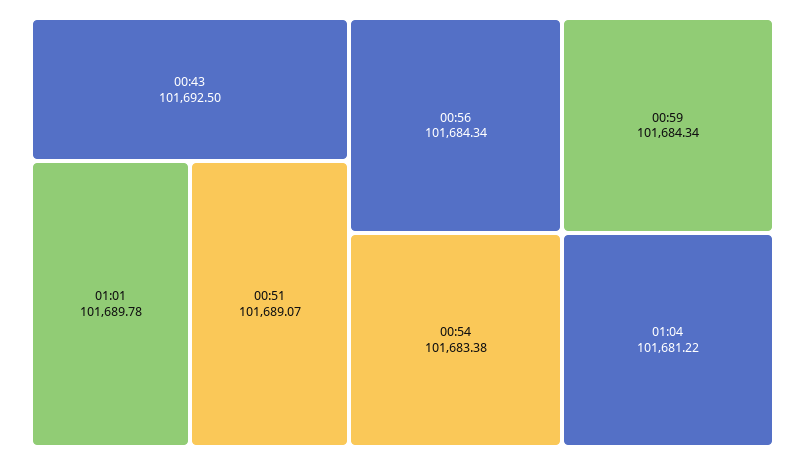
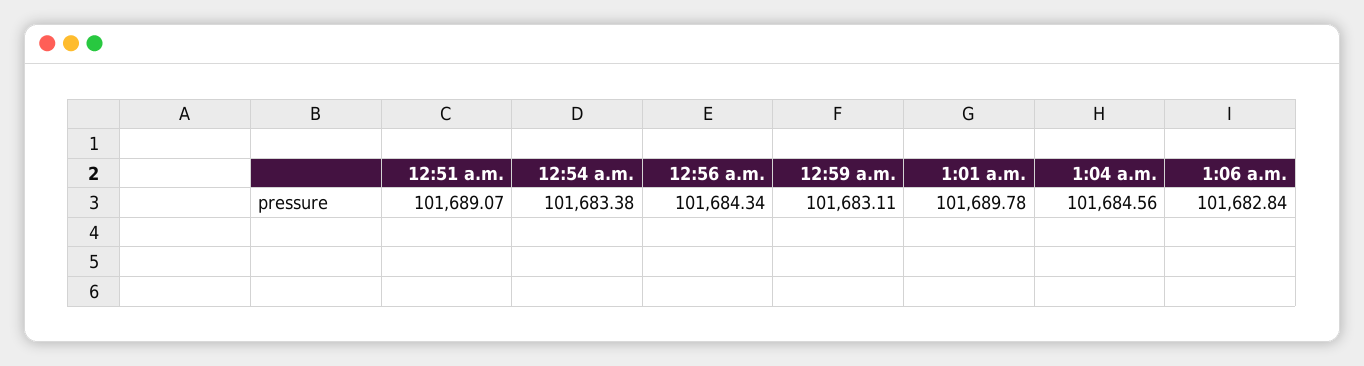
00:43: 101692.5 -> none
00:59: 101684.34 -> 101683.11
01:04: 101681.22 -> 101684.56
1:06 a.m.: none -> 101682.84

